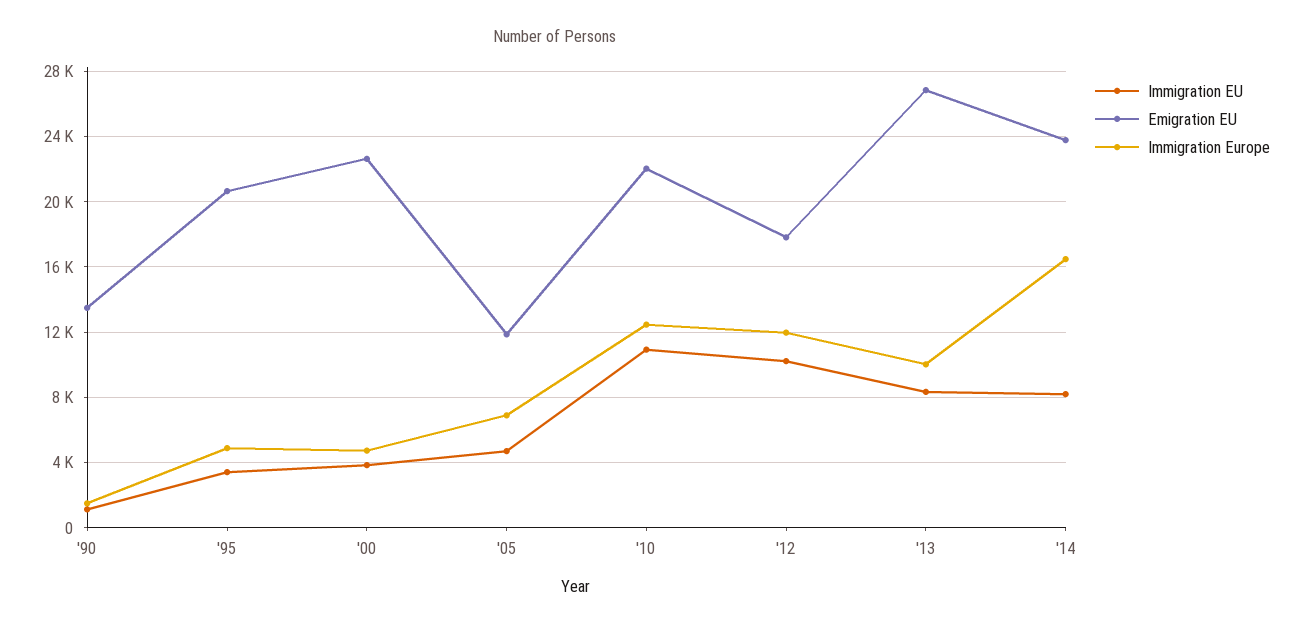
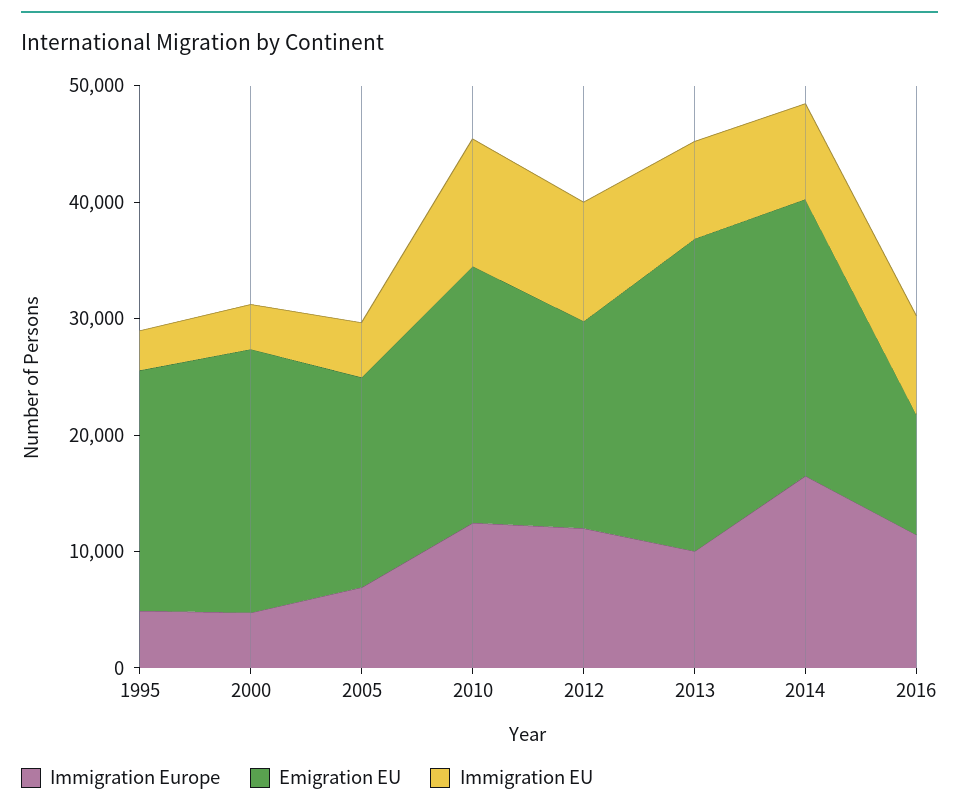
Immigration EU, '90: 1000 -> none
Emigration EU, '90: 13500 -> none
Immigration Europe, '90: 1500 -> none
Emigration EU, '05: 12000 -> 18000
Immigration Europe, 2016: none -> 12000
Emigration EU, 2016: none -> 10000
Immigration EU, 2016: none -> 8000

